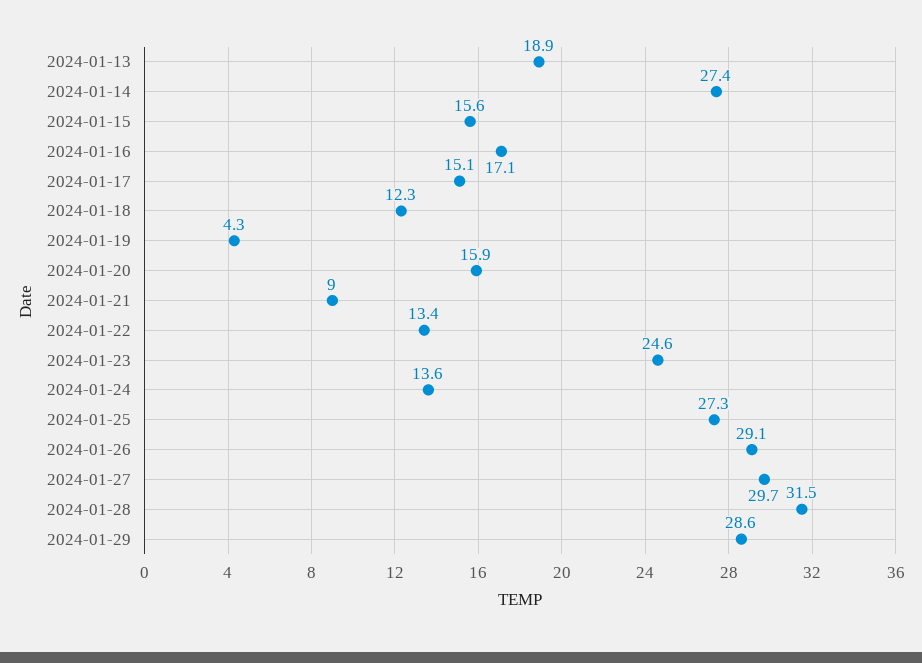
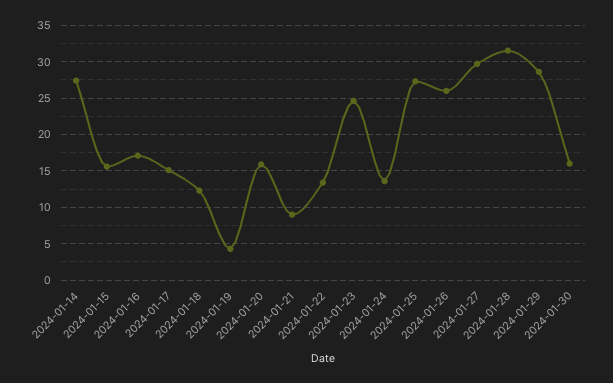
2024-01-13: 18.9 -> none
2024-01-26: 29.1 -> 26
2024-01-30: none -> 16

